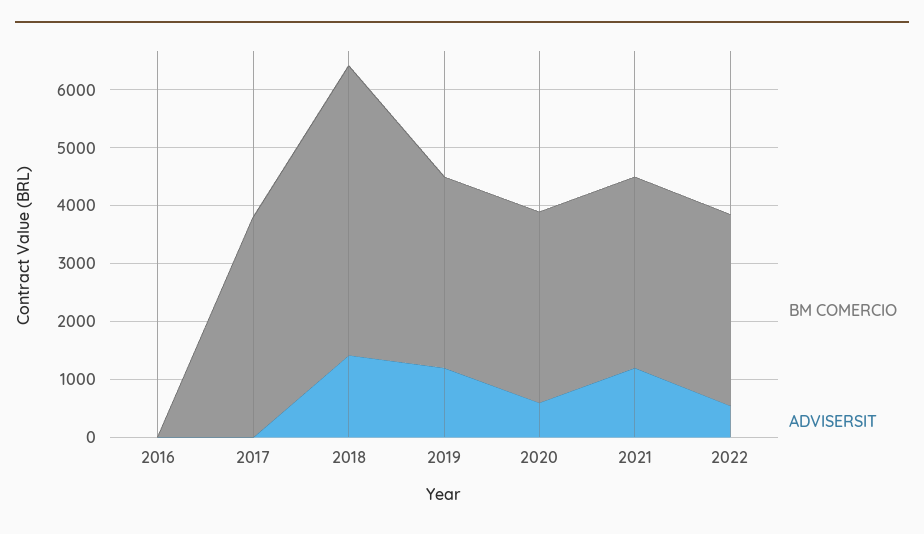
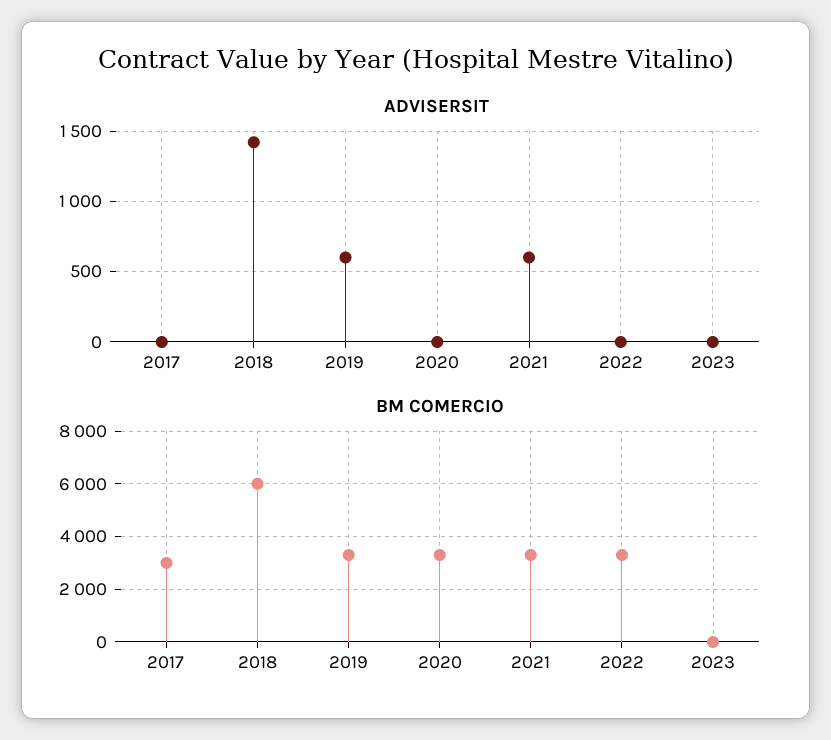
BM COMERCIO, 2016: 0 -> none
ADVISERSIT, 2016: 0 -> none
BM COMERCIO, 2017: 3800 -> 3000
BM COMERCIO, 2018: 5000 -> 6000
ADVISERSIT, 2019: 1200 -> 600
ADVISERSIT, 2020: 600 -> 0
ADVISERSIT, 2021: 1200 -> 600
ADVISERSIT, 2022: 600 -> 0
ADVISERSIT, 2023: none -> 0
BM COMERCIO, 2023: none -> 0

